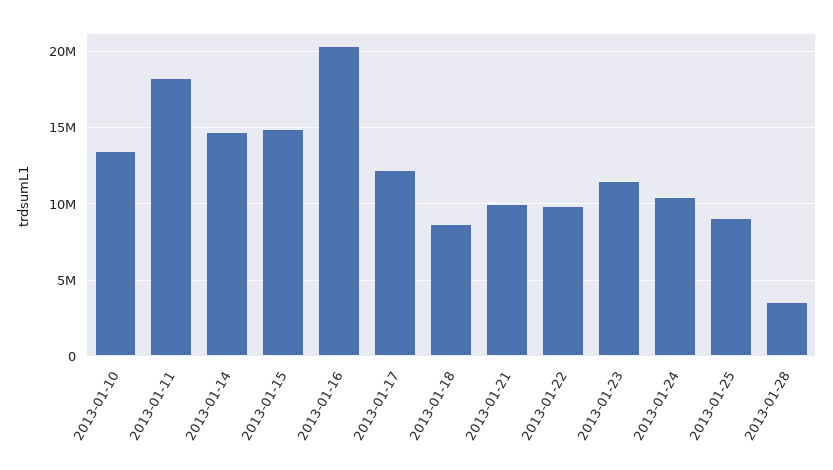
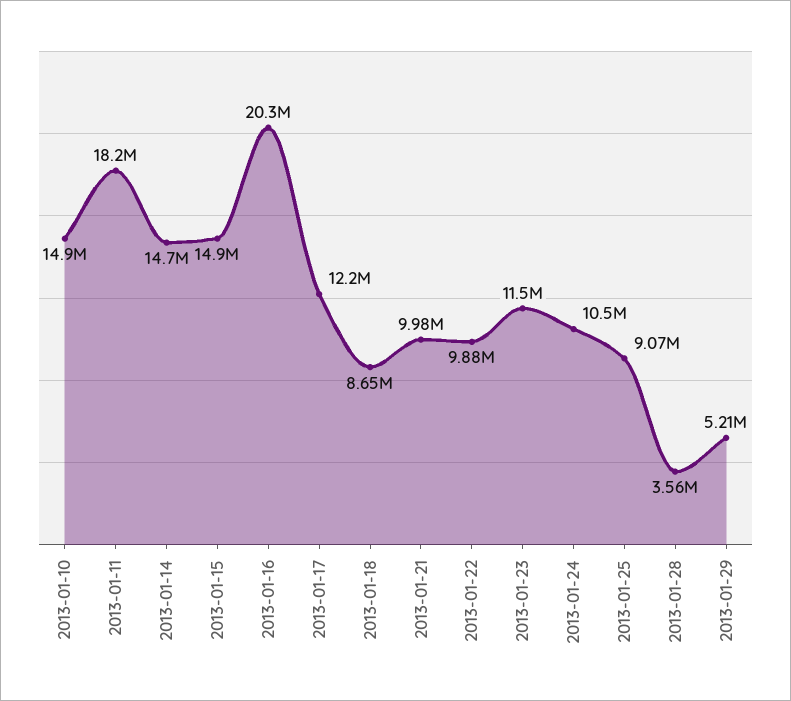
2013-01-10: 13500000 -> 14900000
2013-01-29: none -> 5210000

